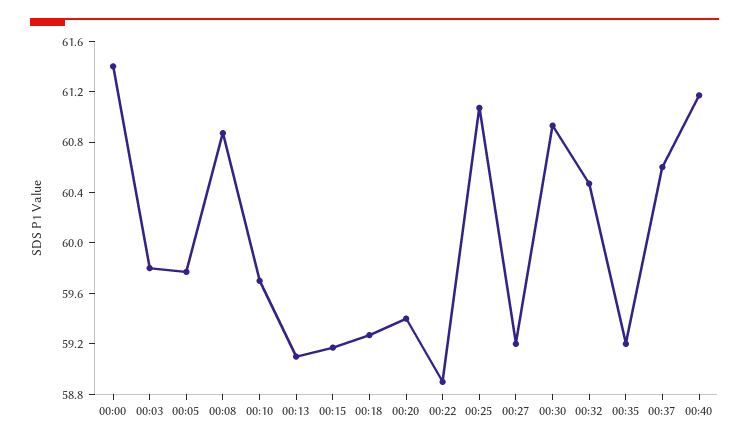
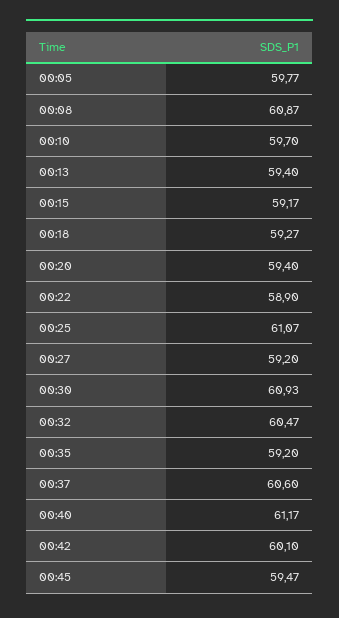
00:00: 61.4 -> none
00:03: 59.8 -> none
00:13: 59.1 -> 59.4
00:42: none -> 60.1
00:45: none -> 59.47

